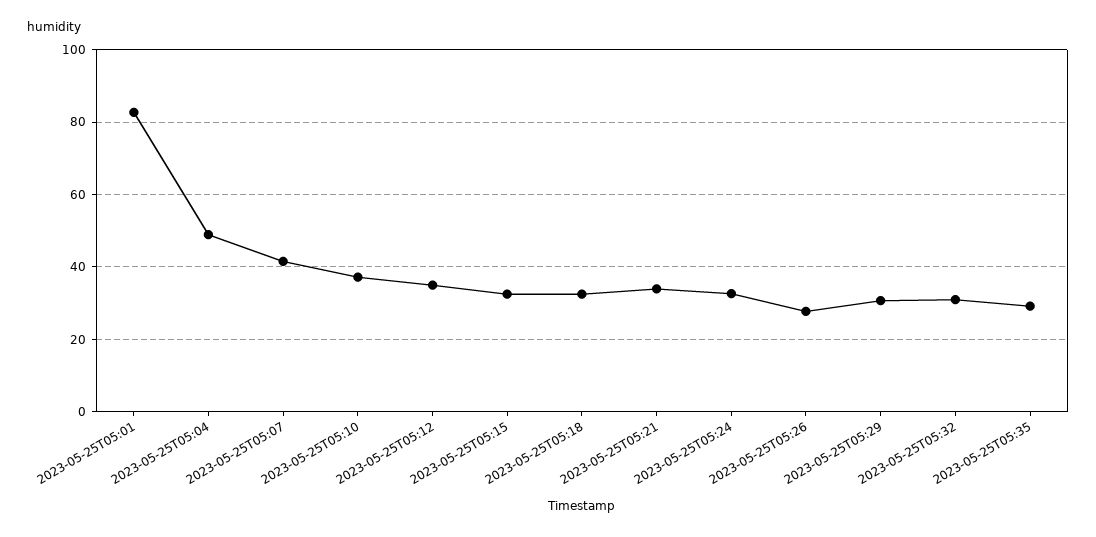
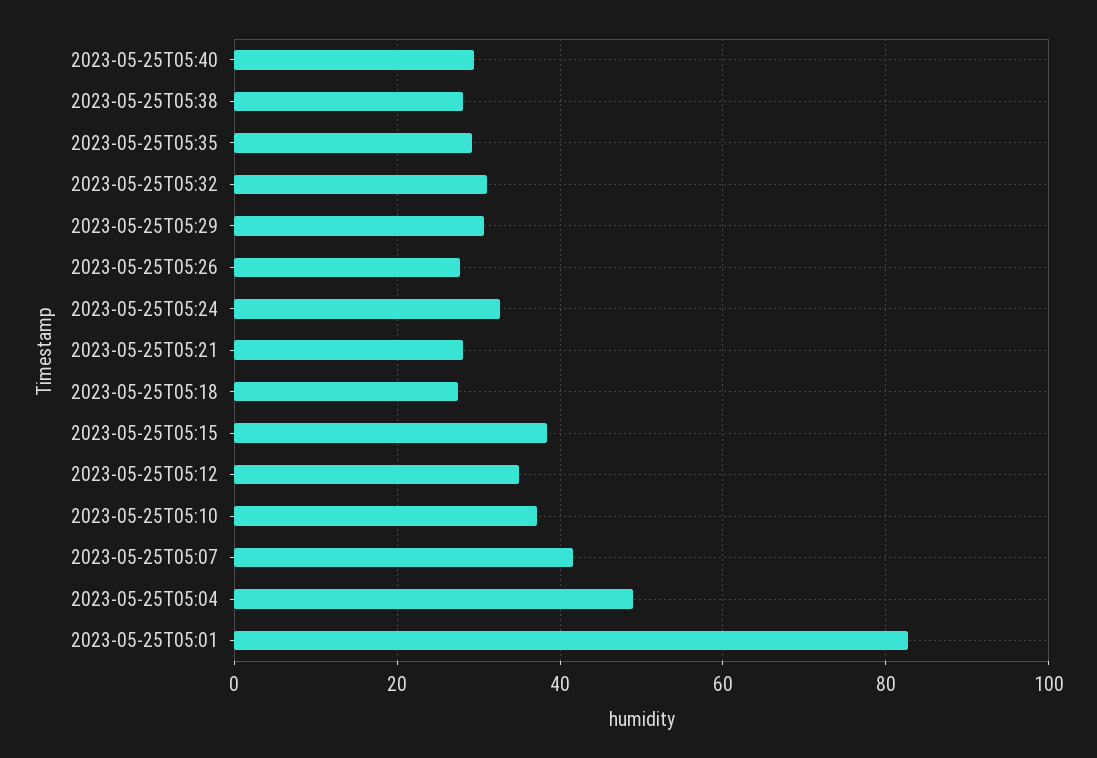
2023-05-25T05:15: 32 -> 38
2023-05-25T05:18: 32 -> 28
2023-05-25T05:21: 34 -> 28
2023-05-25T05:40: none -> 30
2023-05-25T05:38: none -> 28

